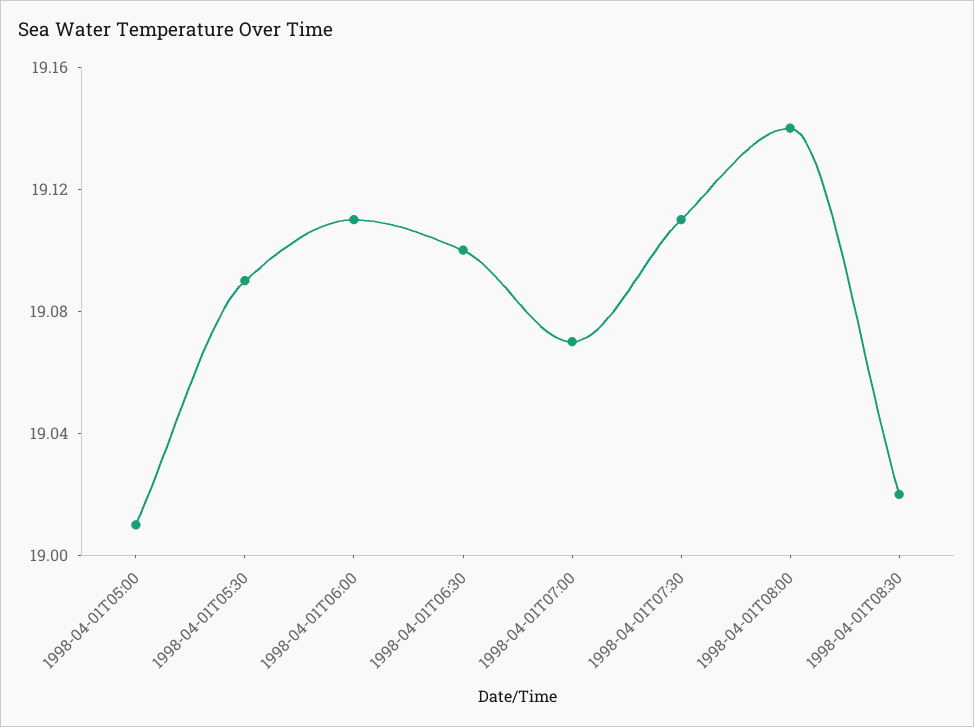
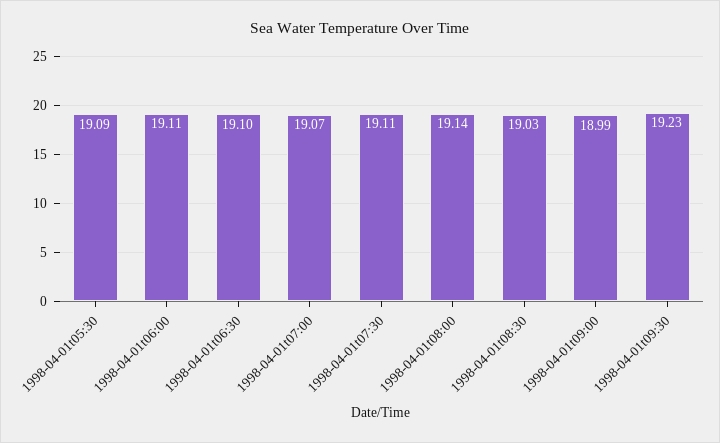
1998-04-01T05:00: 19.01 -> none
1998-04-01T08:30: 19.02 -> 19.03
1998-04-01t09:00: none -> 18.99
1998-04-01t09:30: none -> 19.23

